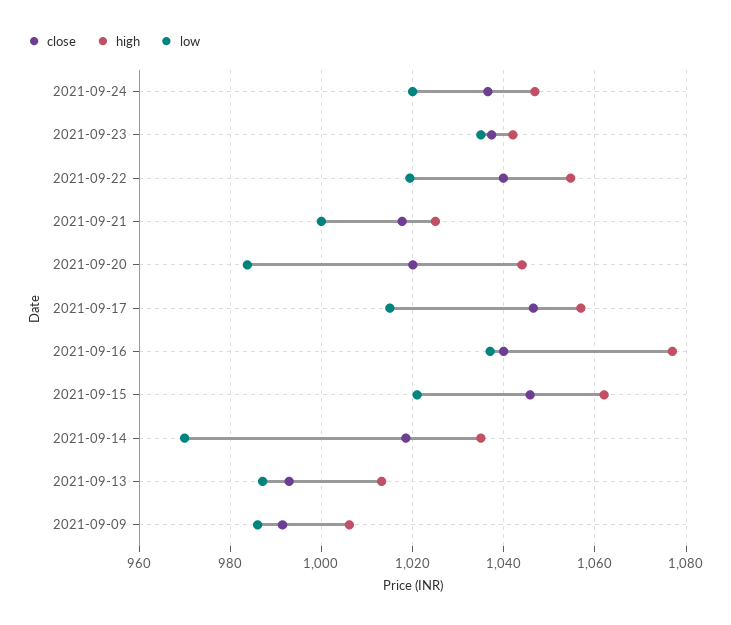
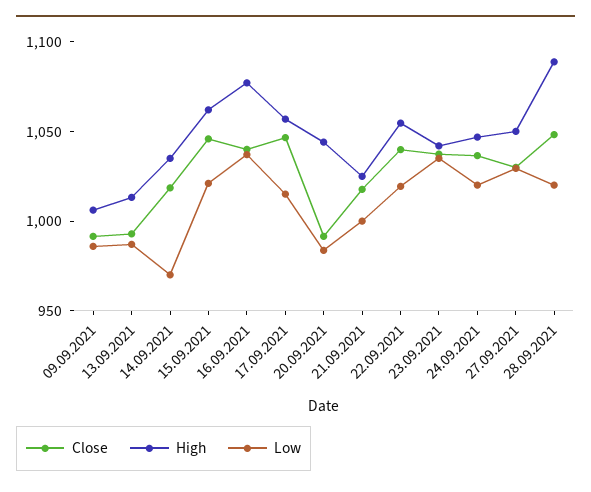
close, 2021-09-20: 1020 -> 990
close, 27.09.2021: none -> 1030
high, 27.09.2021: none -> 1050
low, 27.09.2021: none -> 1030
close, 28.09.2021: none -> 1050
high, 28.09.2021: none -> 1090
low, 28.09.2021: none -> 1020

